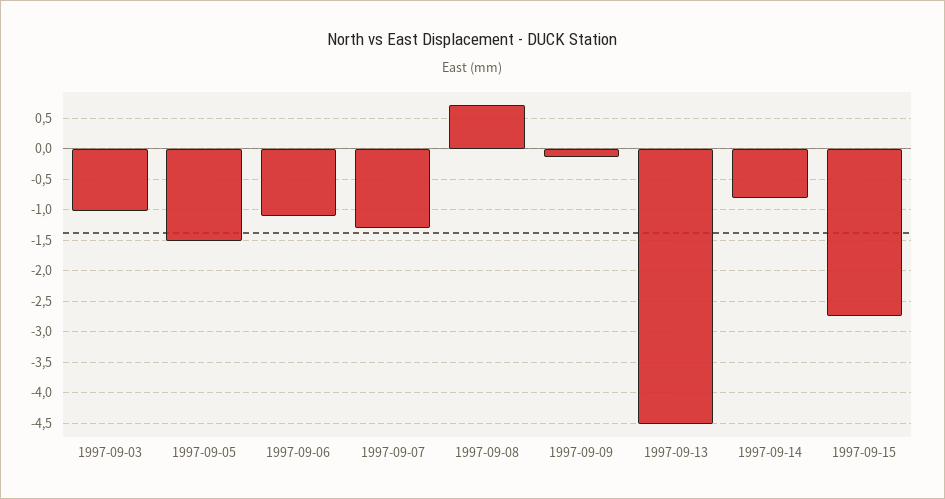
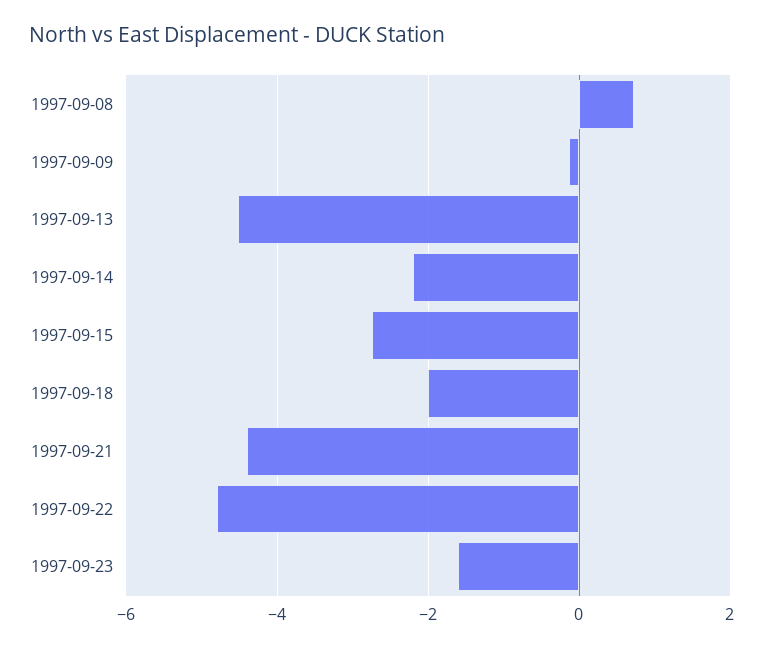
1997-09-03: -1 -> none
1997-09-05: -1.5 -> none
1997-09-06: -1.1 -> none
1997-09-07: -1.3 -> none
1997-09-14: -0.8 -> -2.2
1997-09-18: none -> -2
1997-09-21: none -> -4.4
1997-09-22: none -> -4.8
1997-09-23: none -> -1.6

